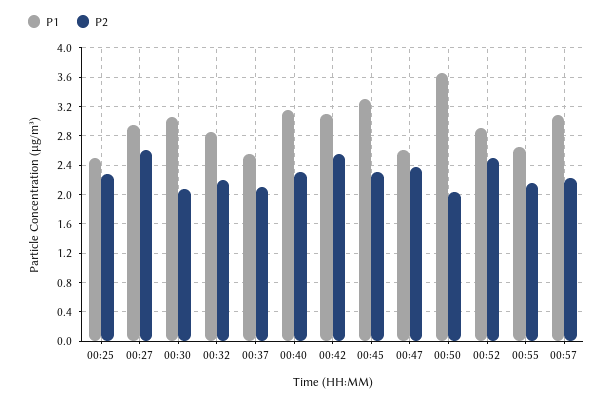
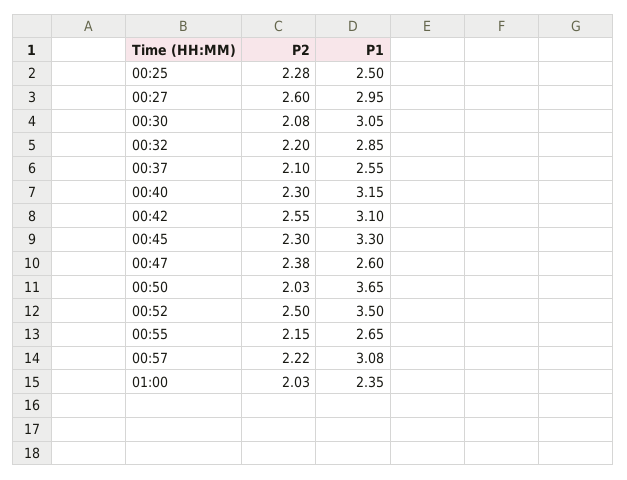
P1, 00:52: 2.9 -> 3.5
P2, 01:00: none -> 2.03
P1, 01:00: none -> 2.35

